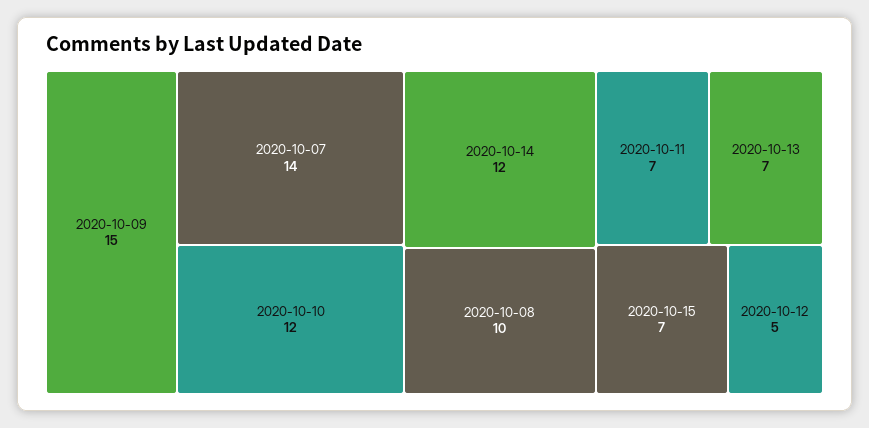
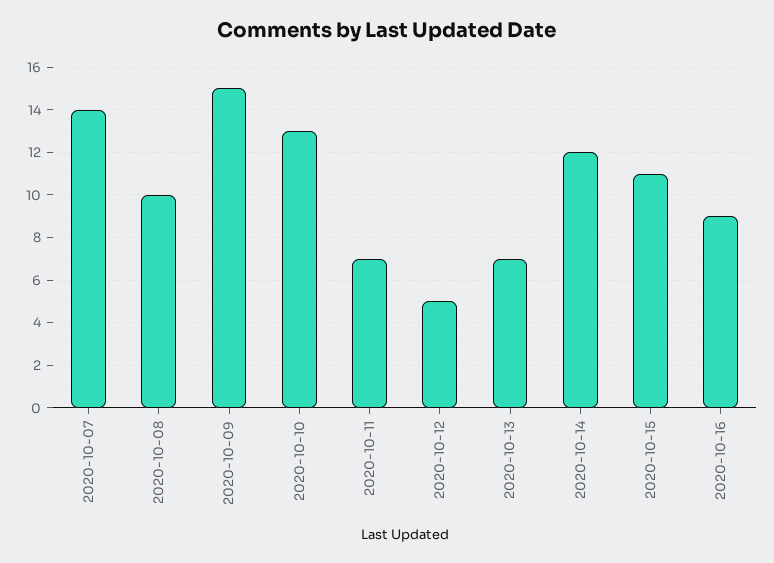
2020-10-10: 12 -> 13
2020-10-15: 7 -> 11
2020-10-16: none -> 9

